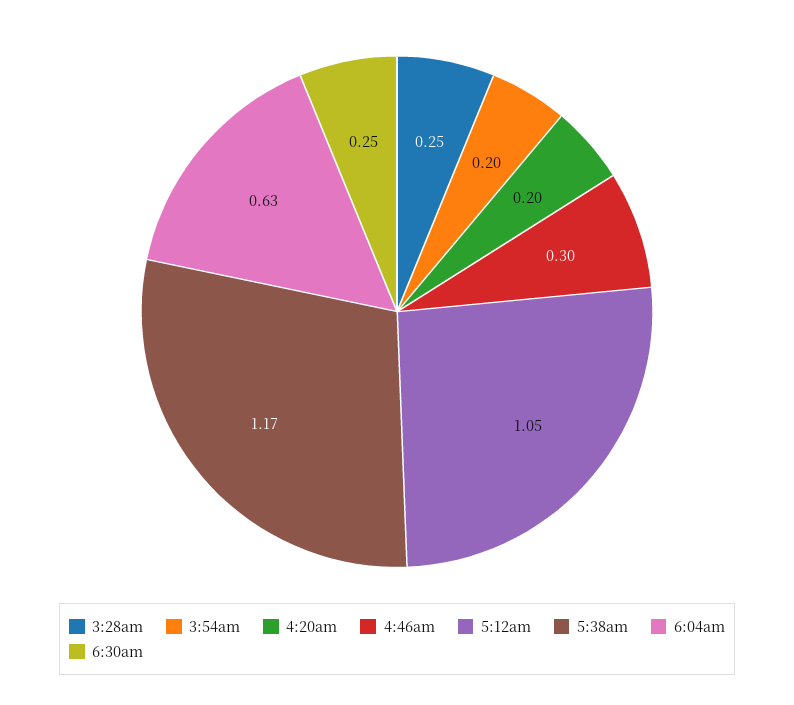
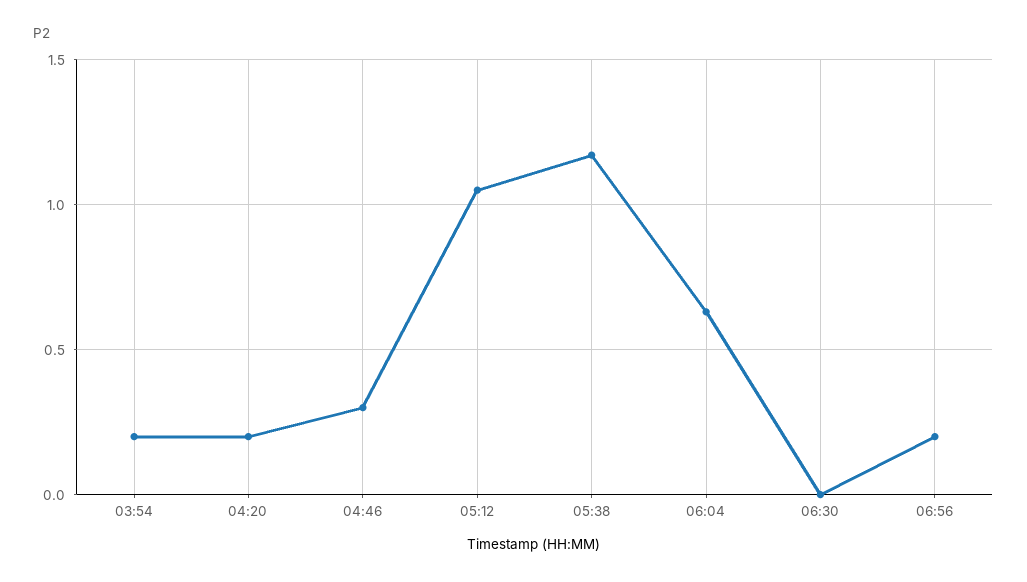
3:28am: 0.25 -> none
6:30am: 0.25 -> 0
06:56: none -> 0.2

